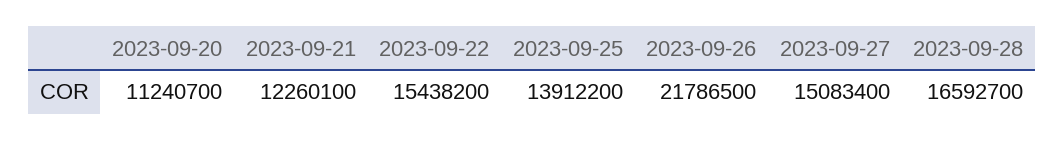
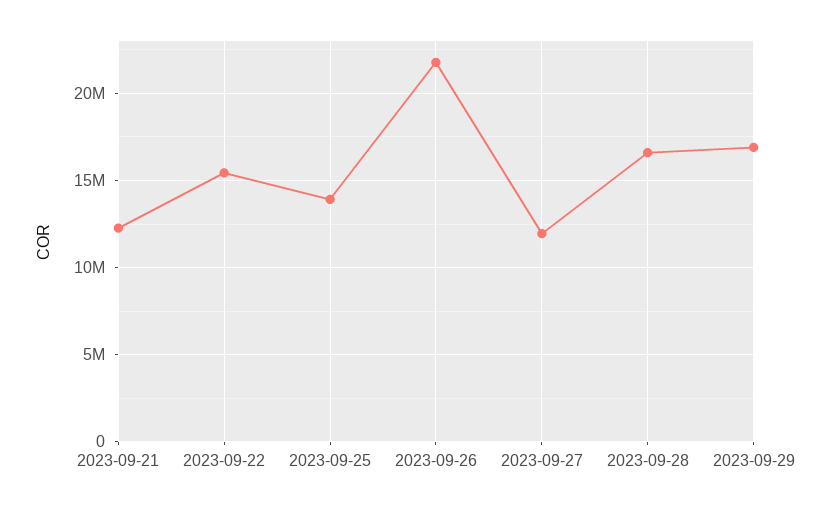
2023-09-20: 11240700 -> none
2023-09-27: 15083400 -> 12000000
2023-09-29: none -> 17000000

